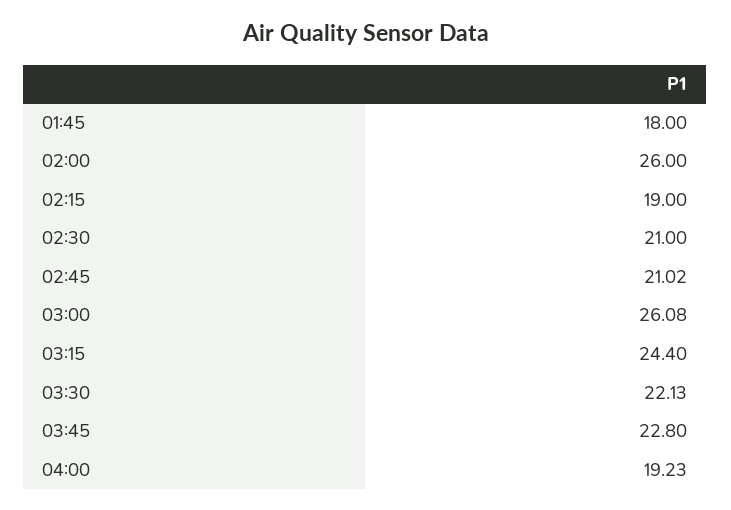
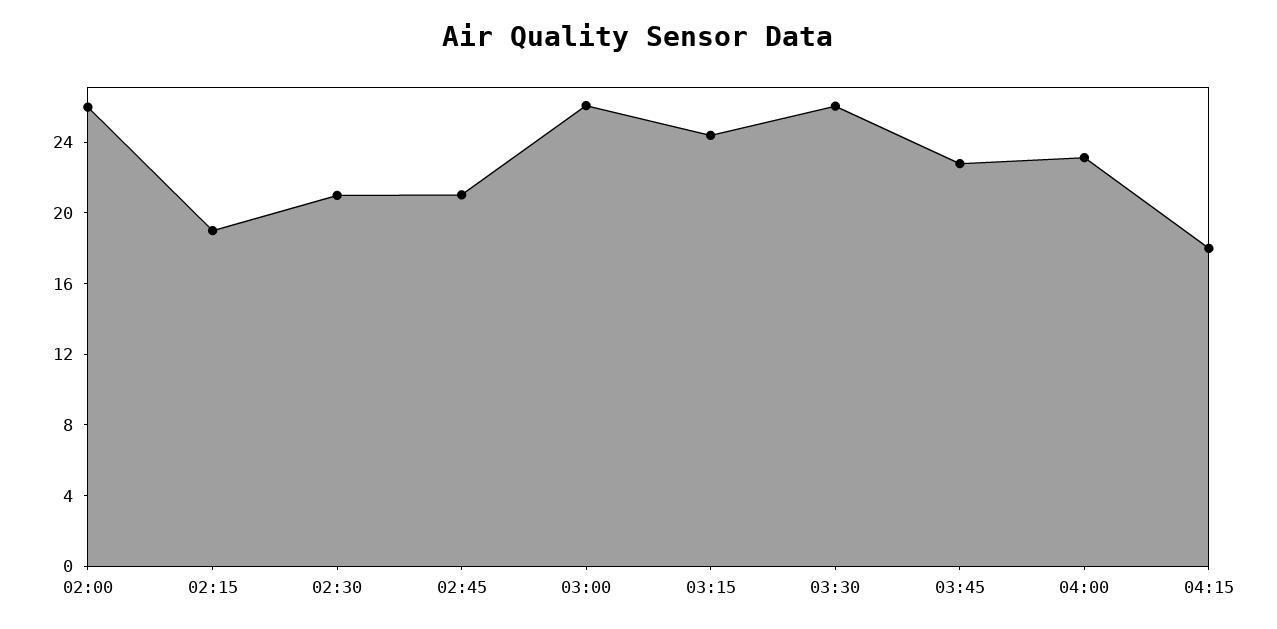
01:45: 18 -> none
03:30: 22.13 -> 26
04:00: 19.23 -> 23
04:15: none -> 18

